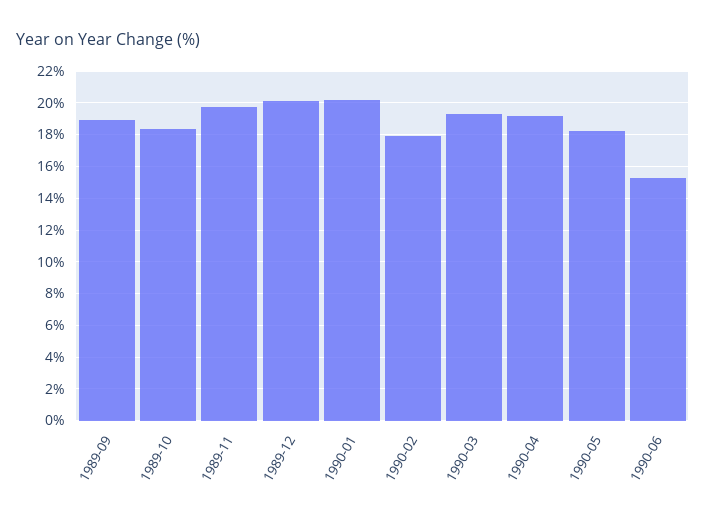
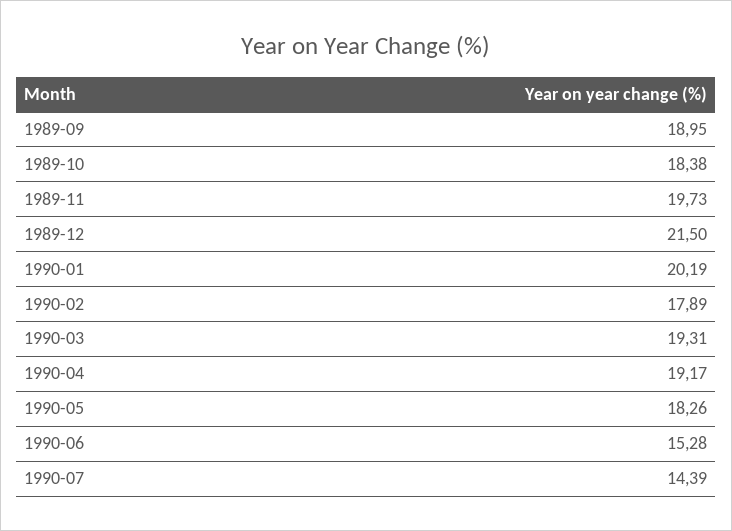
1989-12: 20 -> 21.5
1990-07: none -> 14.39

